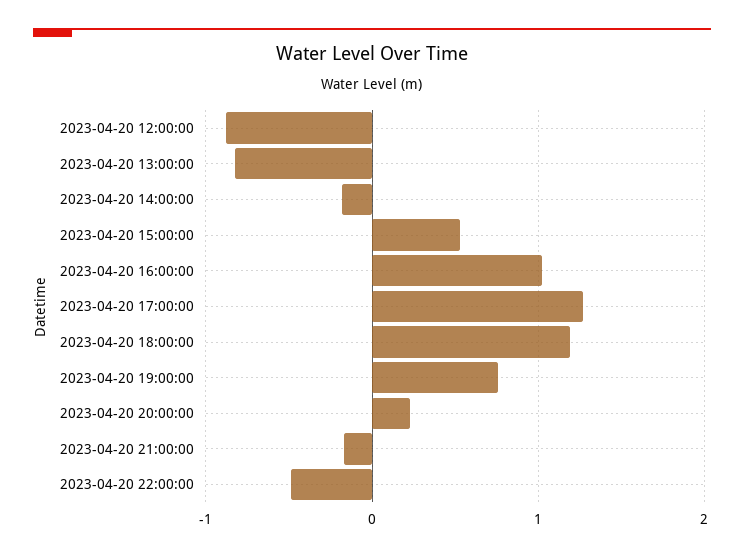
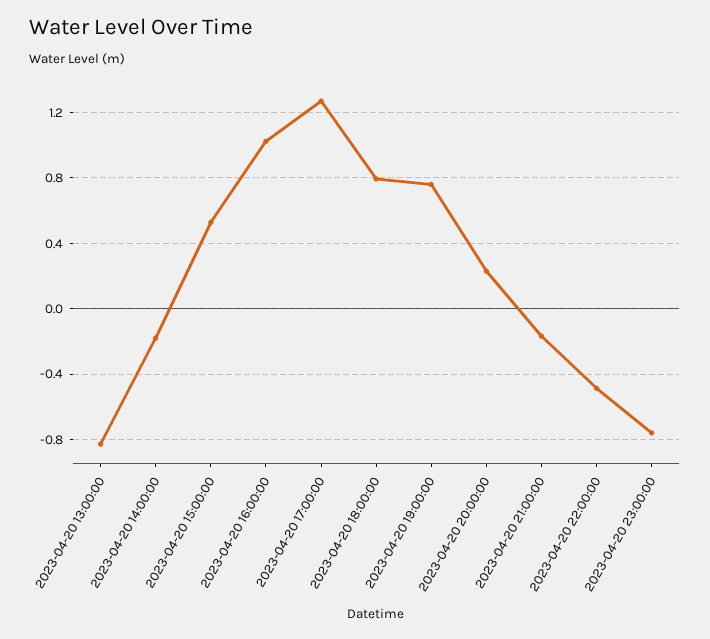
2023-04-20 12:00:00: -0.9 -> none
2023-04-20 18:00:00: 1.2 -> 0.8
2023-04-20 23:00:00: none -> -0.75

